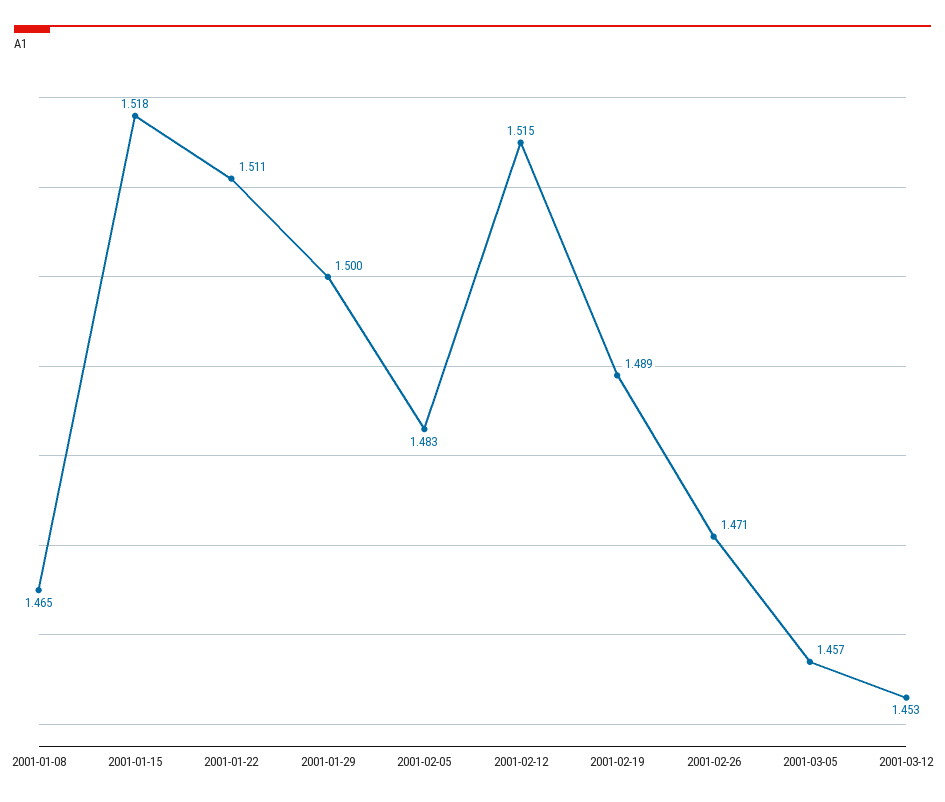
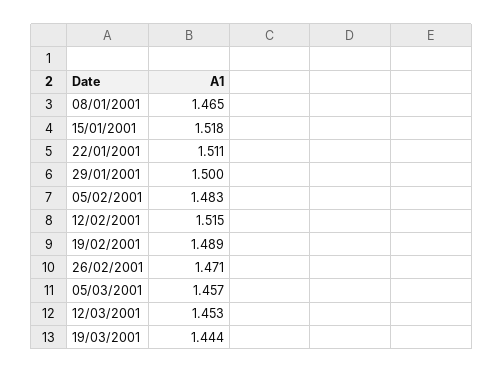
19/03/2001: none -> 1.444

